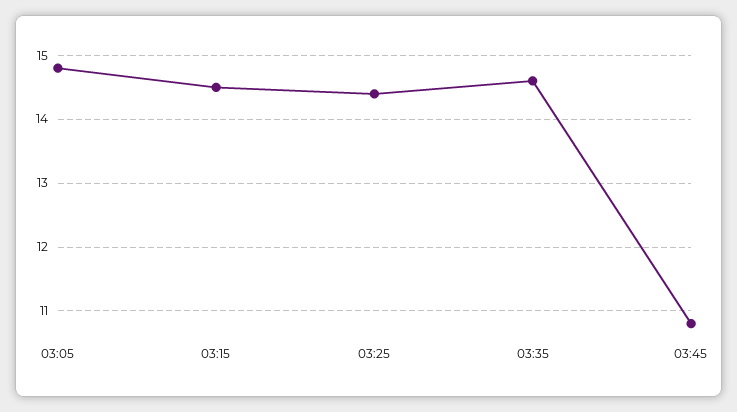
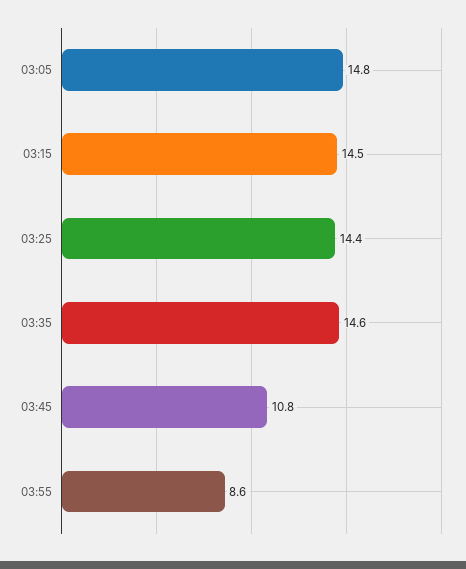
03:55: none -> 8.6

